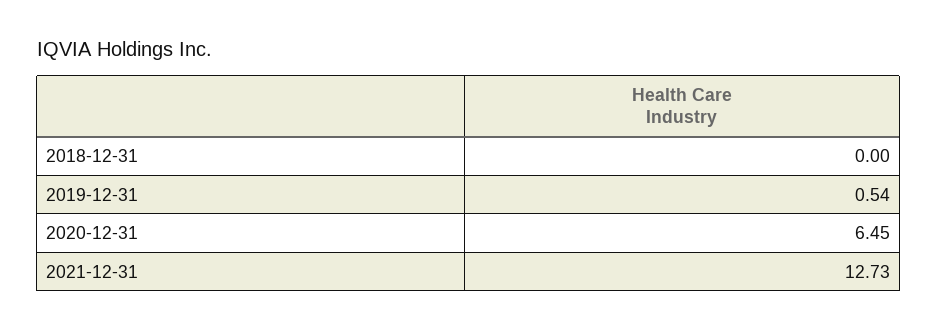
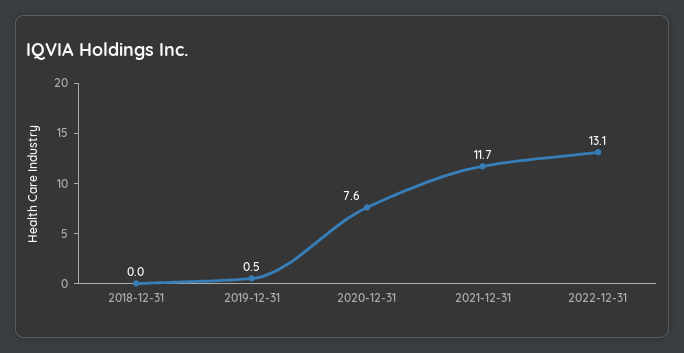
2020-12-31: 6.45 -> 7.6
2021-12-31: 12.73 -> 11.7
2022-12-31: none -> 13.1

